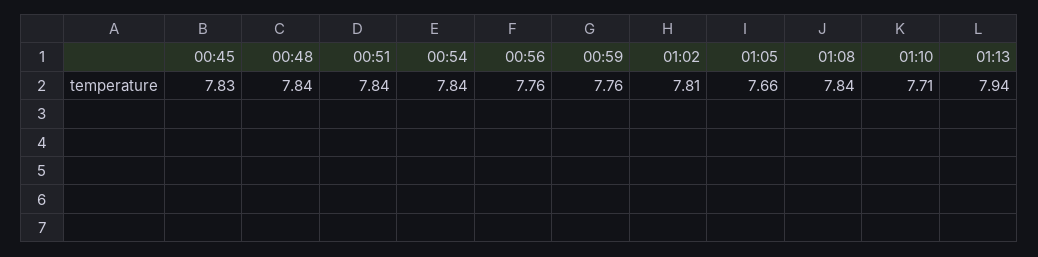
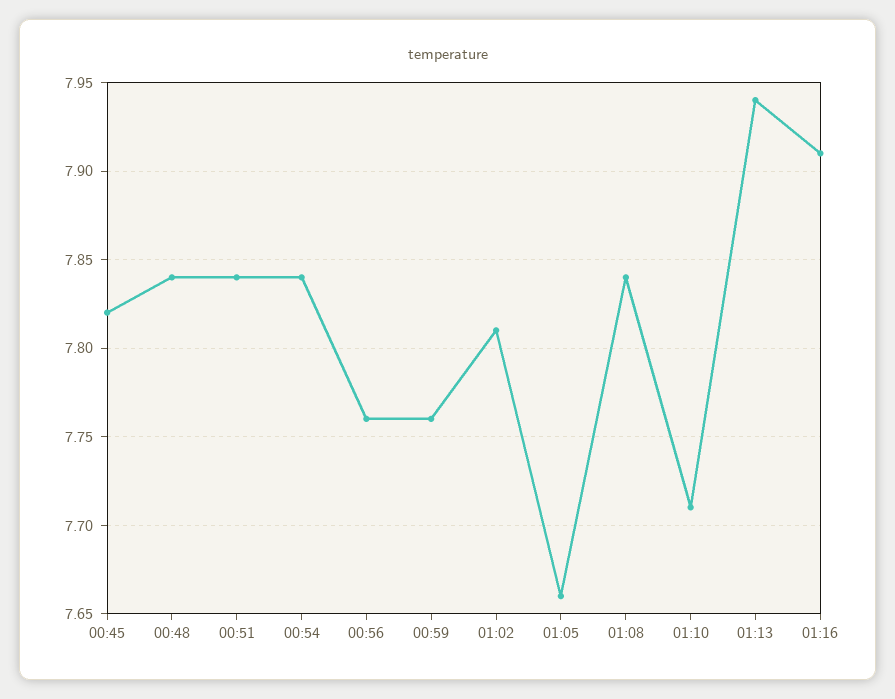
00:45: 7.83 -> 7.82
01:16: none -> 7.91

